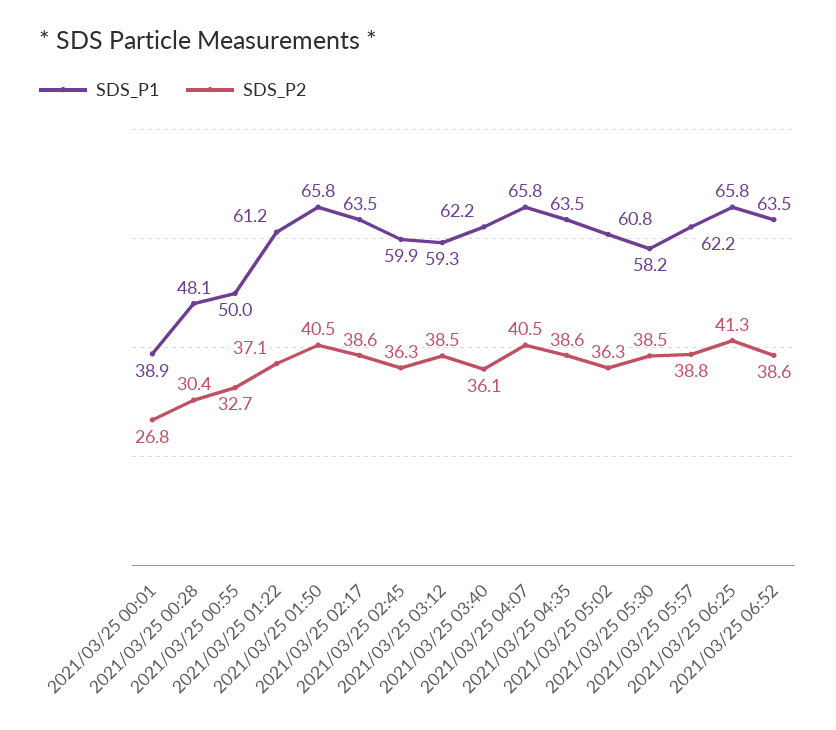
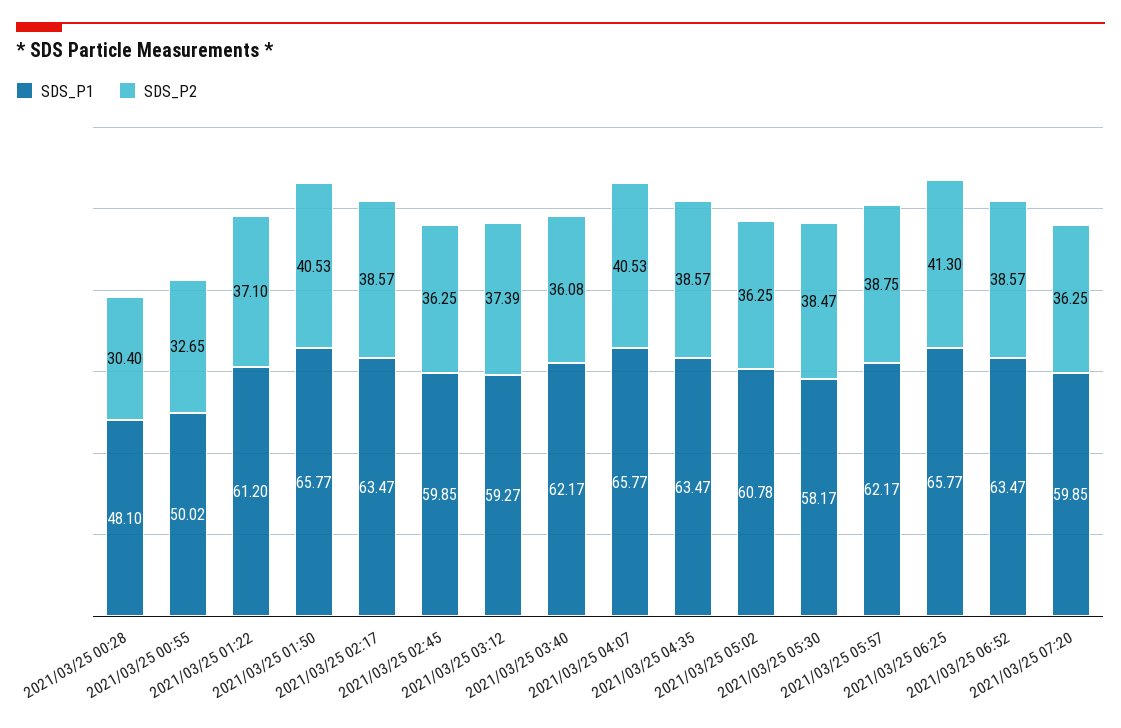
SDS_P1, 2021/03/25 00:01: 38.9 -> none
SDS_P2, 2021/03/25 00:01: 26.8 -> none
SDS_P2, 2021/03/25 03:12: 38.5 -> 37.39
SDS_P1, 2021/03/25 07:20: none -> 59.85
SDS_P2, 2021/03/25 07:20: none -> 36.25

